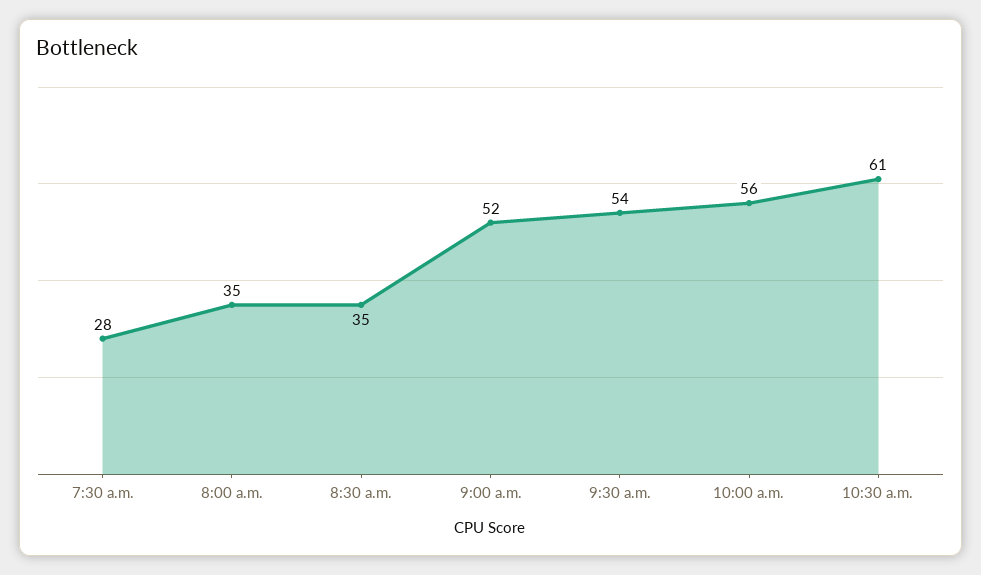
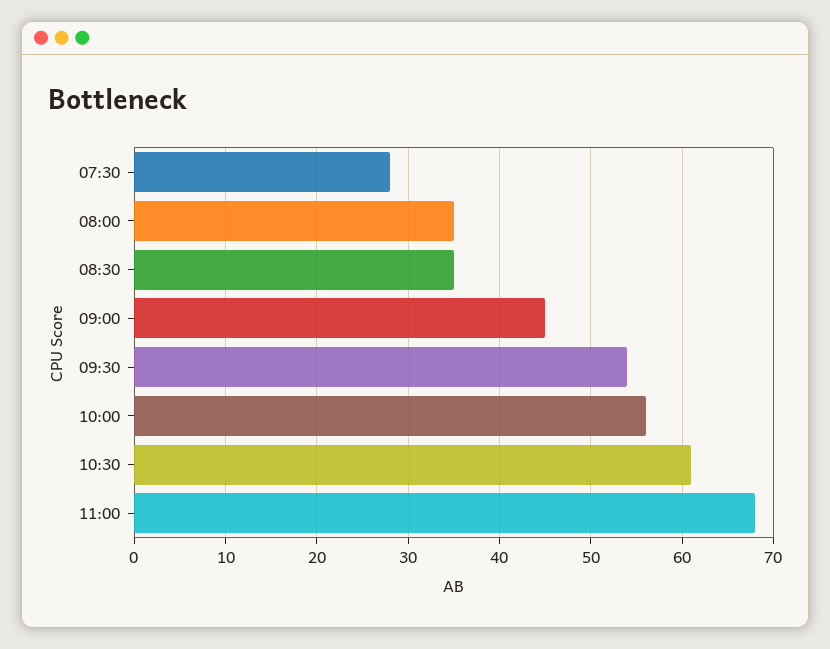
9:00 a.m.: 52 -> 45
11:00: none -> 68

